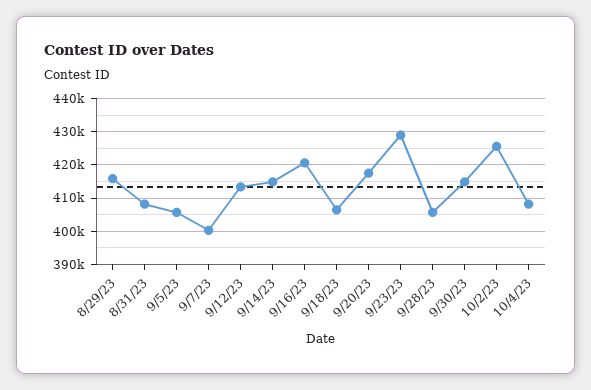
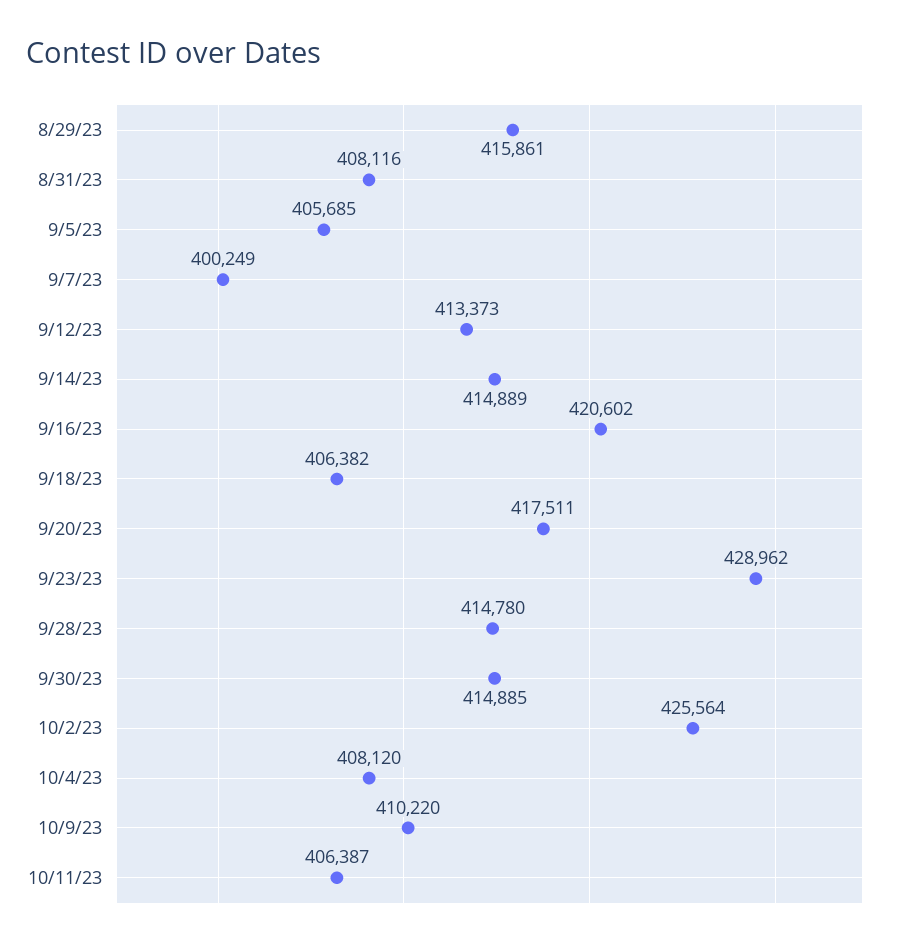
9/28/23: 406000 -> 414780
10/9/23: none -> 410220
10/11/23: none -> 406387

